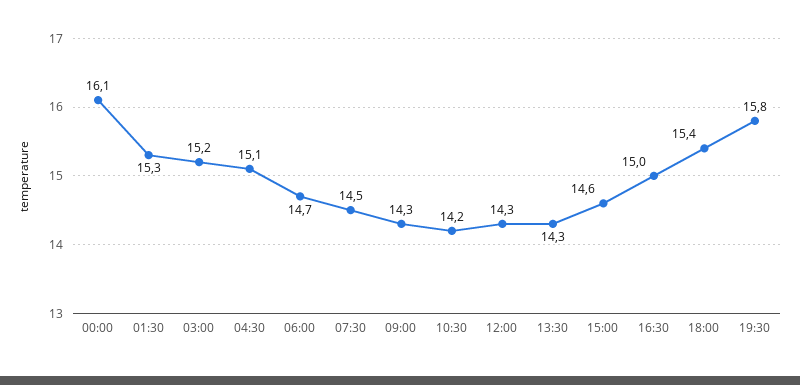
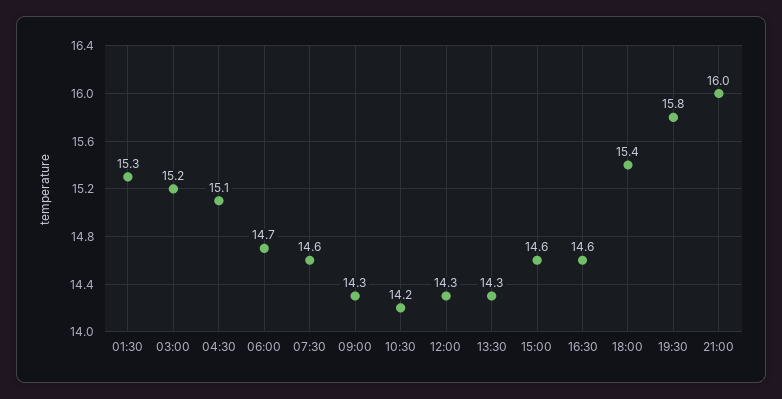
00:00: 16.1 -> none
07:30: 14.5 -> 14.6
16:30: 15 -> 14.6
21:00: none -> 16

